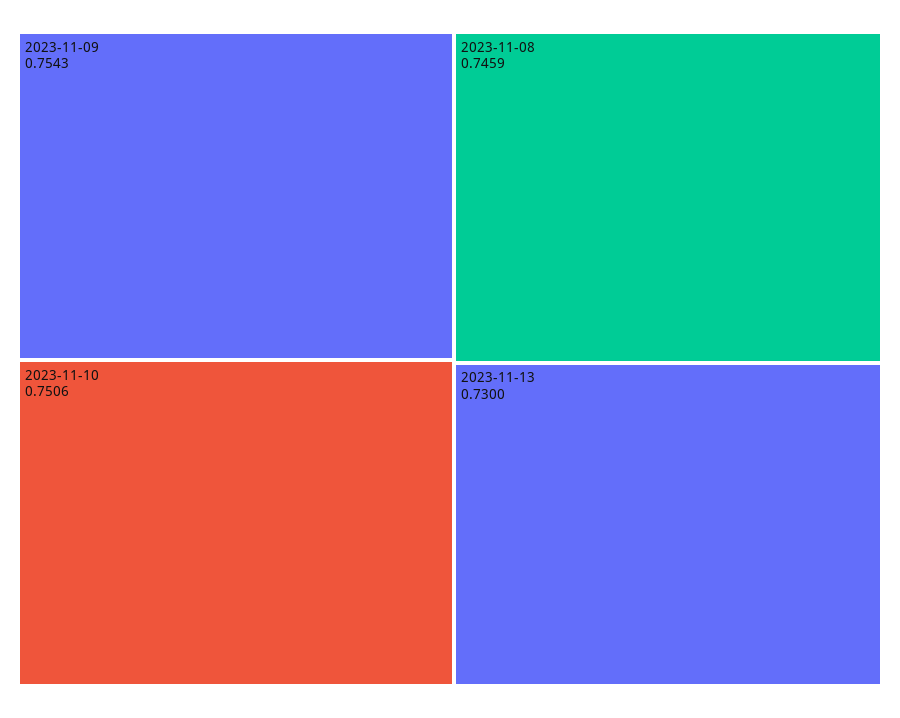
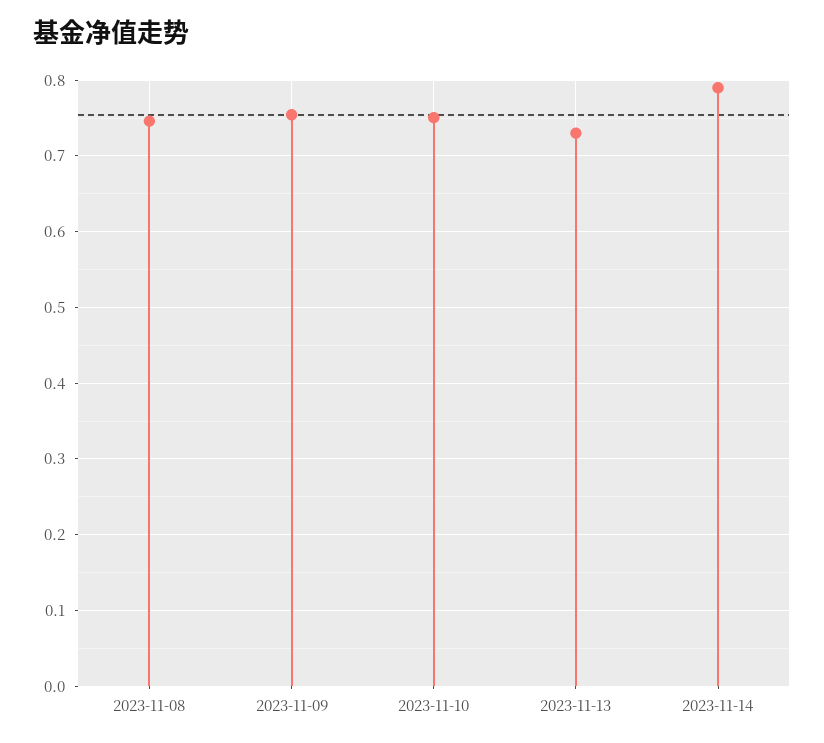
2023-11-14: none -> 0.79

